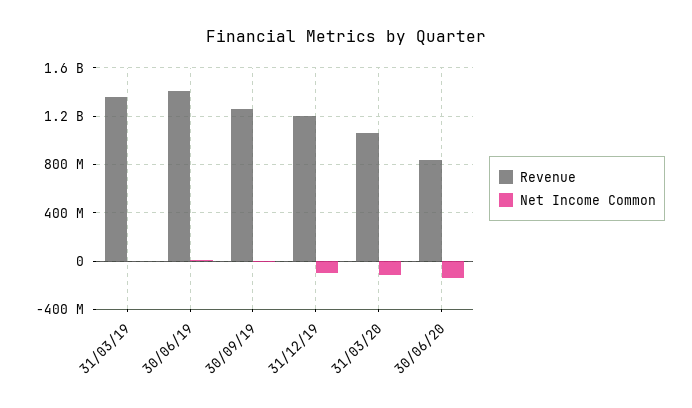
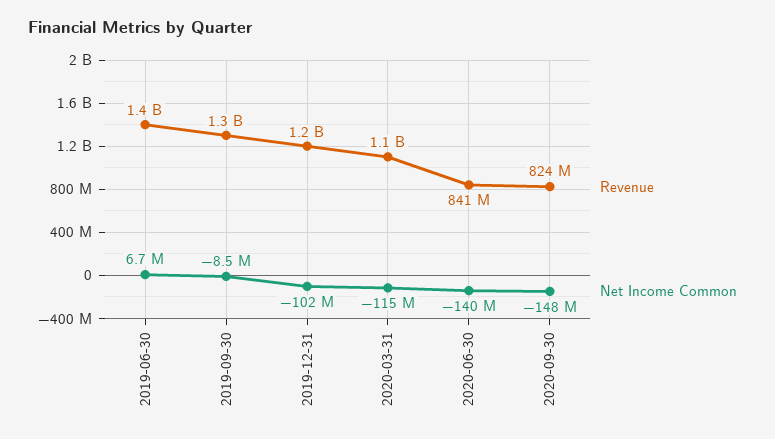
Revenue, 31/03/19: 1350000000 -> none
Net Income Common, 31/03/19: 0 -> none
Revenue, 2020-09-30: none -> 824000000
Net Income Common, 2020-09-30: none -> -148000000

